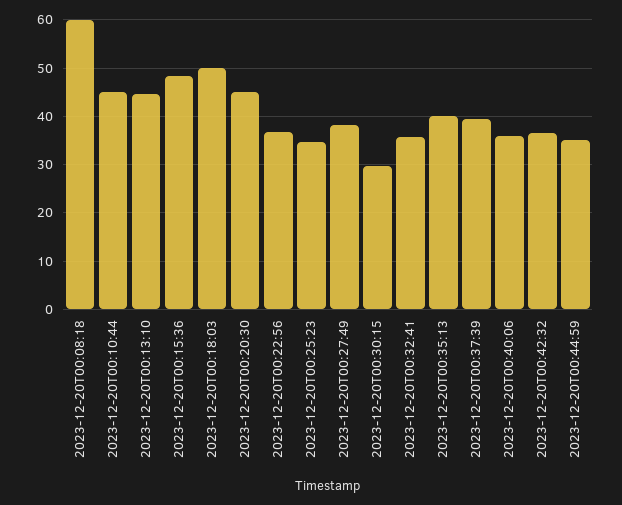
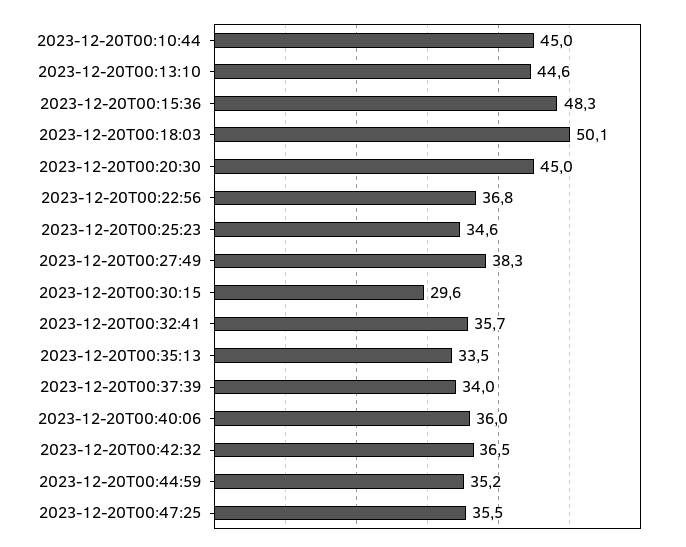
2023-12-20T00:08:18: 60 -> none
2023-12-20T00:35:13: 40 -> 33.5
2023-12-20T00:37:39: 40 -> 34
2023-12-20T00:47:25: none -> 35.5

